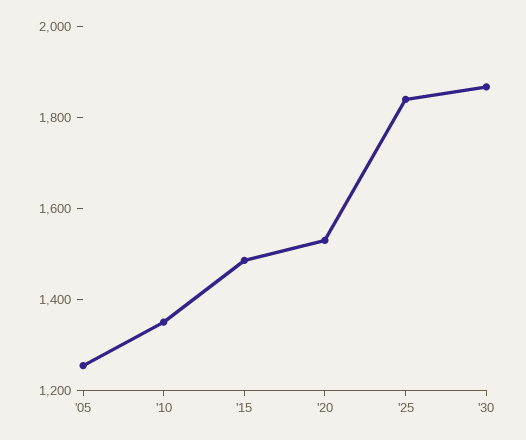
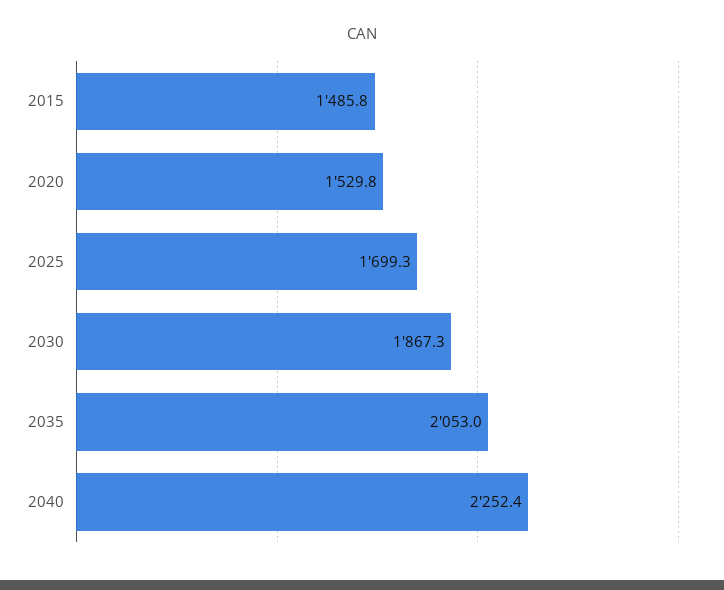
'05: 1250 -> none
'10: 1350 -> none
'25: 1850 -> 1699.3
2035: none -> 2053
2040: none -> 2252.4

